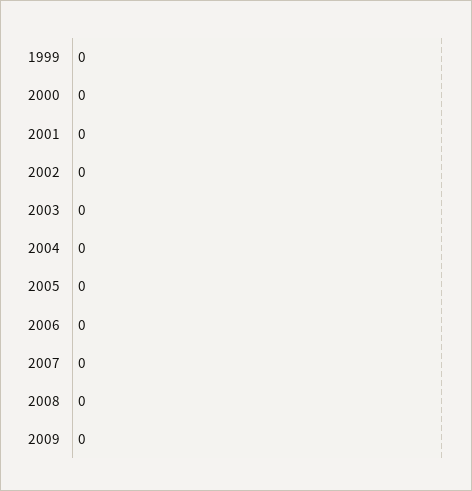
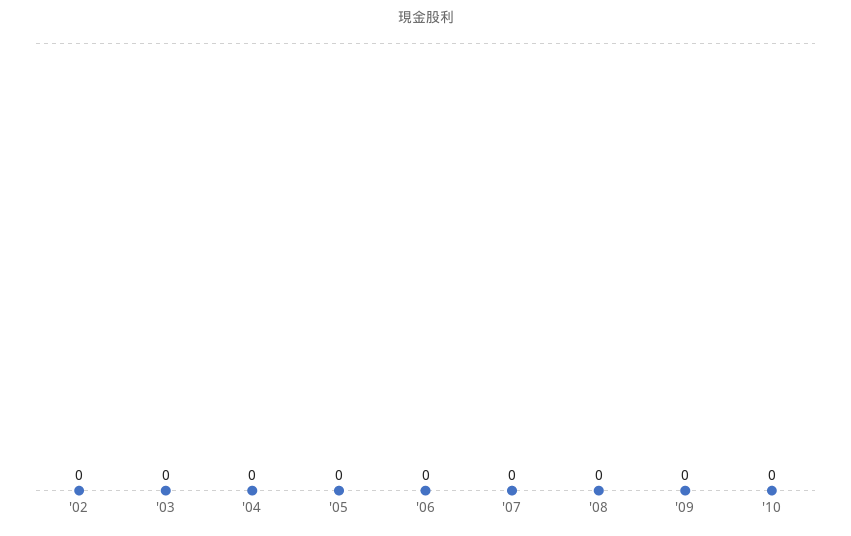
1999: 0 -> none
2000: 0 -> none
2001: 0 -> none
'10: none -> 0

